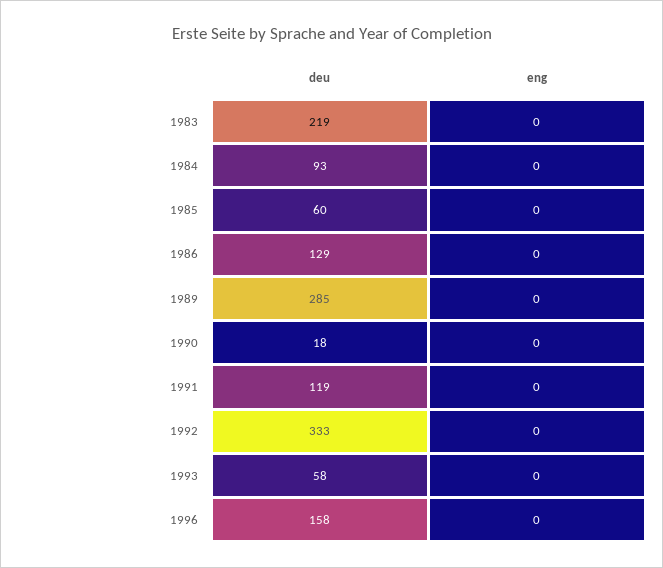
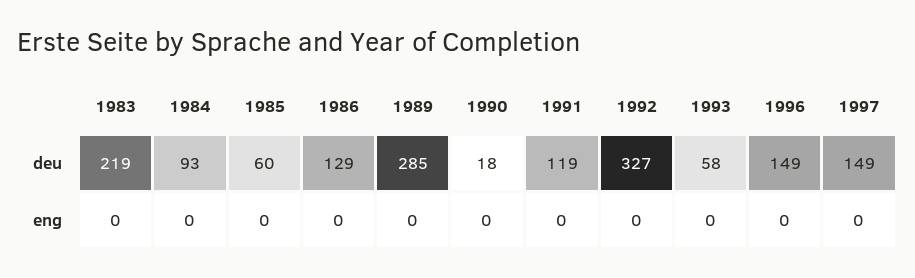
deu, 1992: 333 -> 327
deu, 1996: 158 -> 149
deu, 1997: none -> 149
eng, 1997: none -> 0

